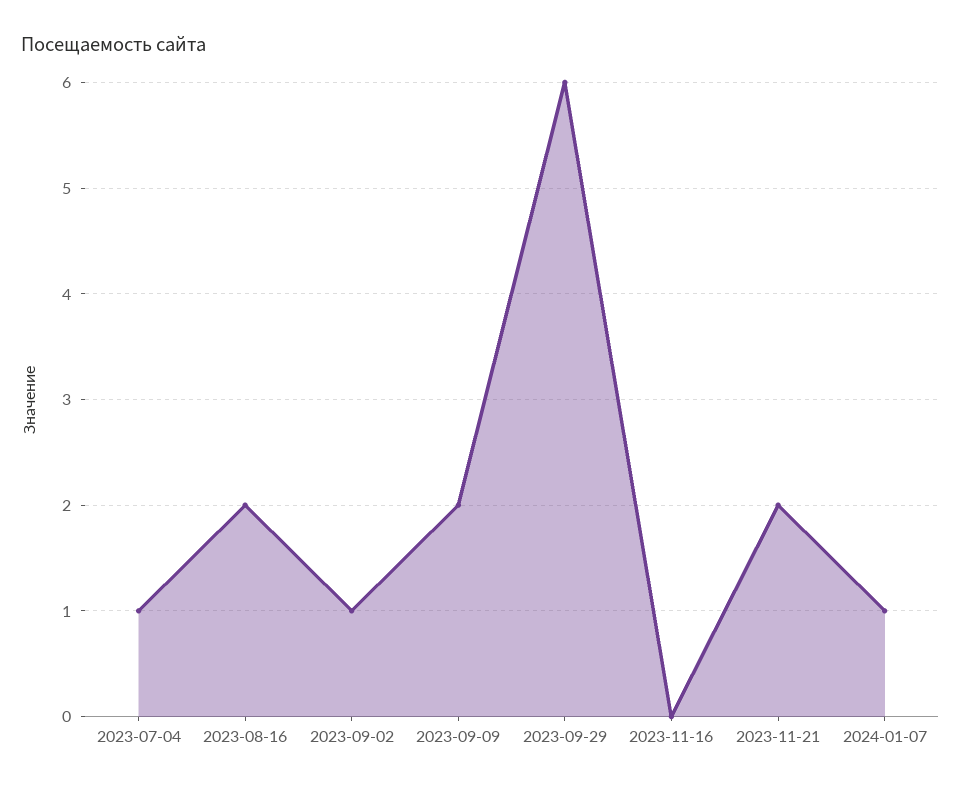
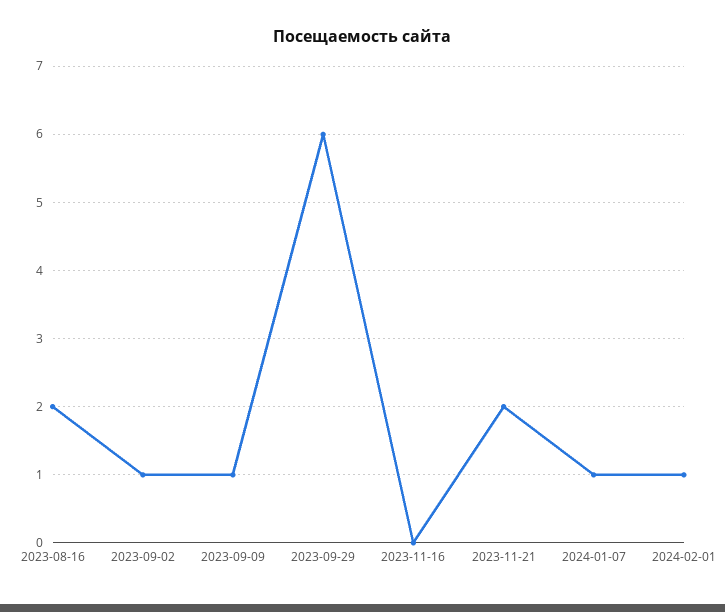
2023-07-04: 1 -> none
2023-09-09: 2 -> 1
2024-02-01: none -> 1

